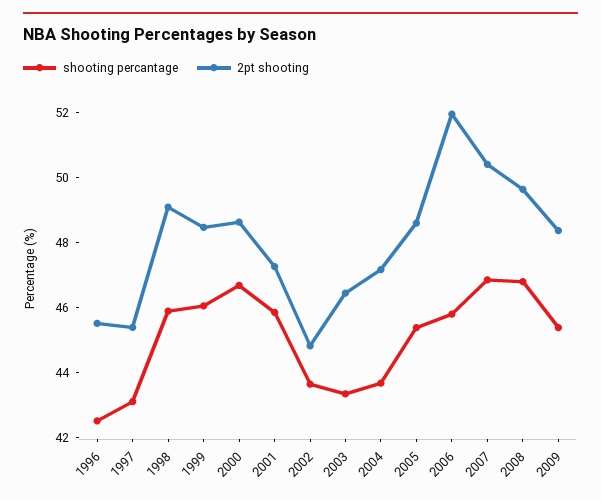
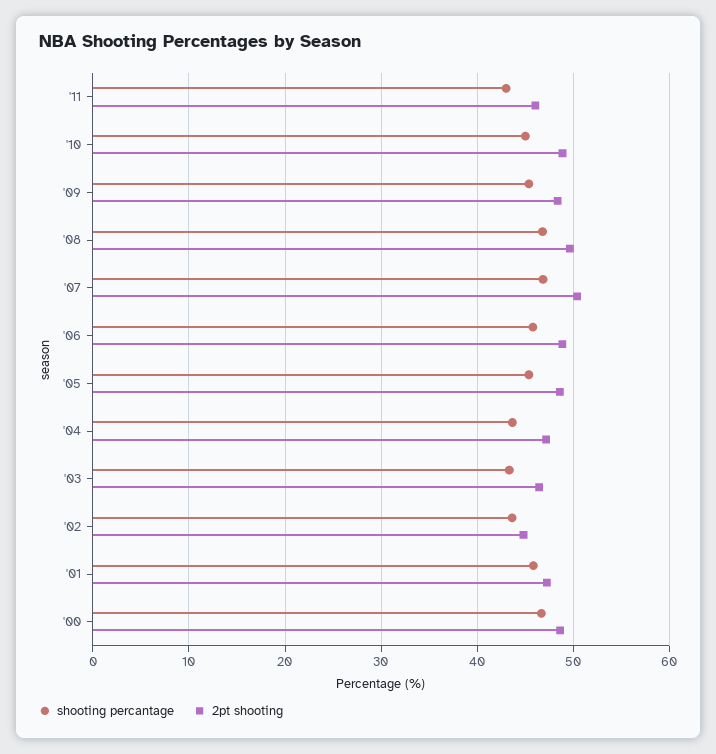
shooting percantage, 1996: 42.5 -> none
2pt shooting, 1996: 45.5 -> none
shooting percantage, 1997: 43 -> none
2pt shooting, 1997: 45.5 -> none
shooting percantage, 1998: 46 -> none
2pt shooting, 1998: 49 -> none
shooting percantage, 1999: 46 -> none
2pt shooting, 1999: 48.5 -> none
2pt shooting, 2006: 52 -> 49
shooting percantage, '11: none -> 43
2pt shooting, '11: none -> 46
shooting percantage, '10: none -> 45
2pt shooting, '10: none -> 49

